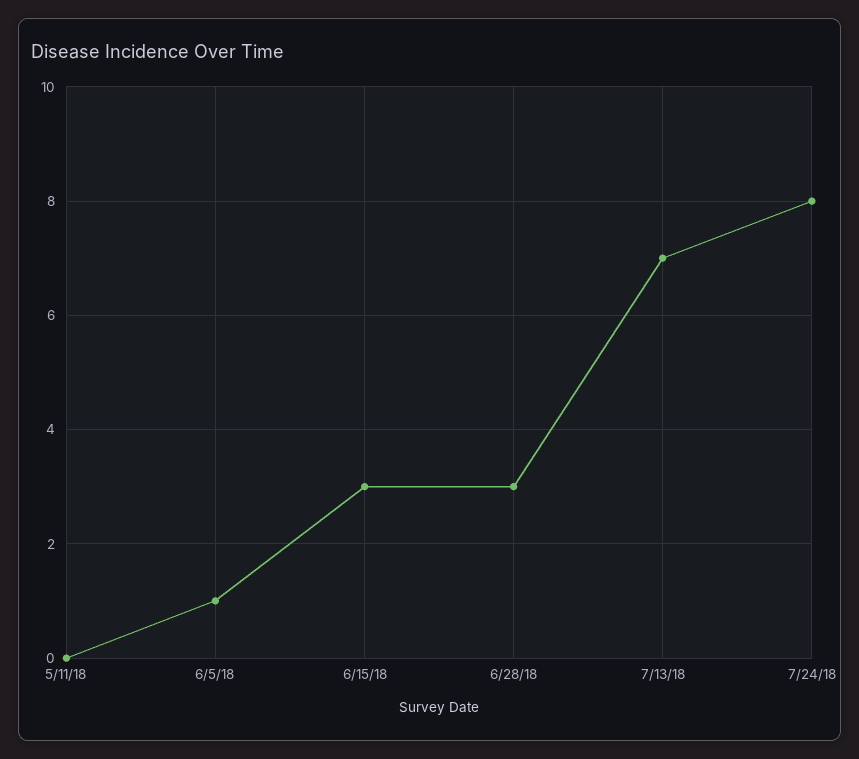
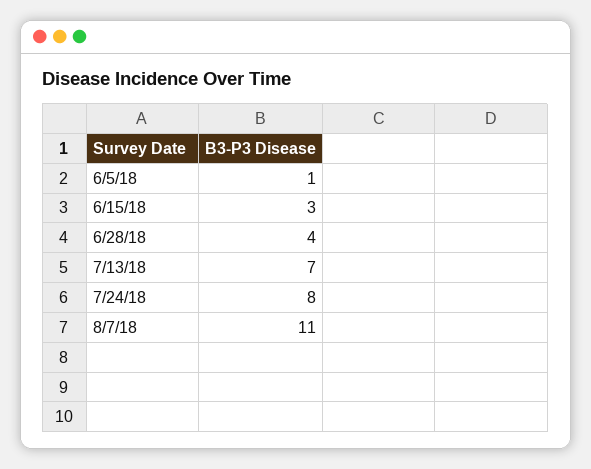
5/11/18: 0 -> none
6/28/18: 3 -> 4
8/7/18: none -> 11

